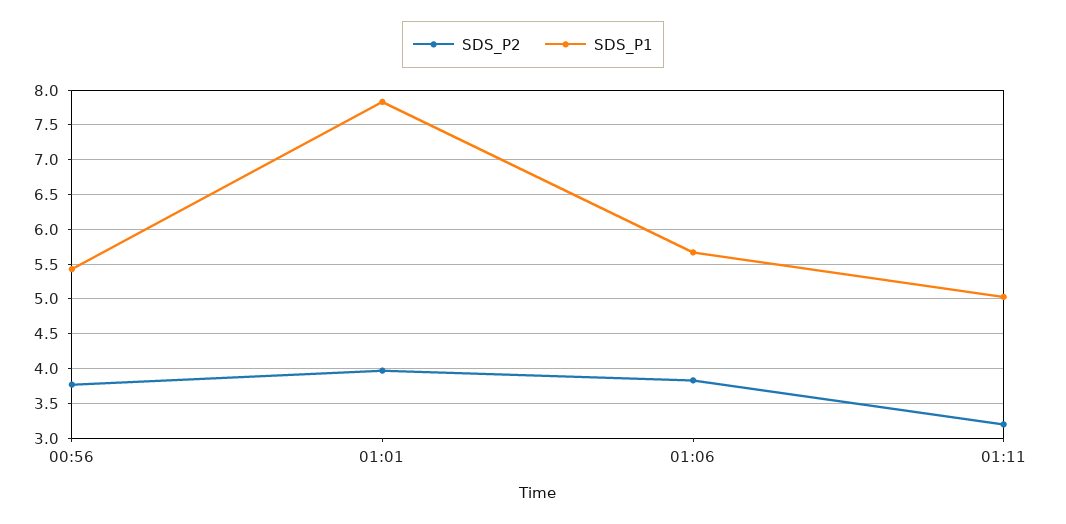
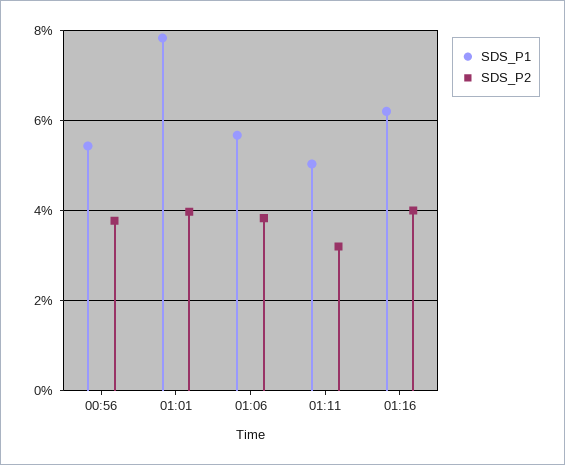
SDS_P1, 01:16: none -> 6.2
SDS_P2, 01:16: none -> 4

